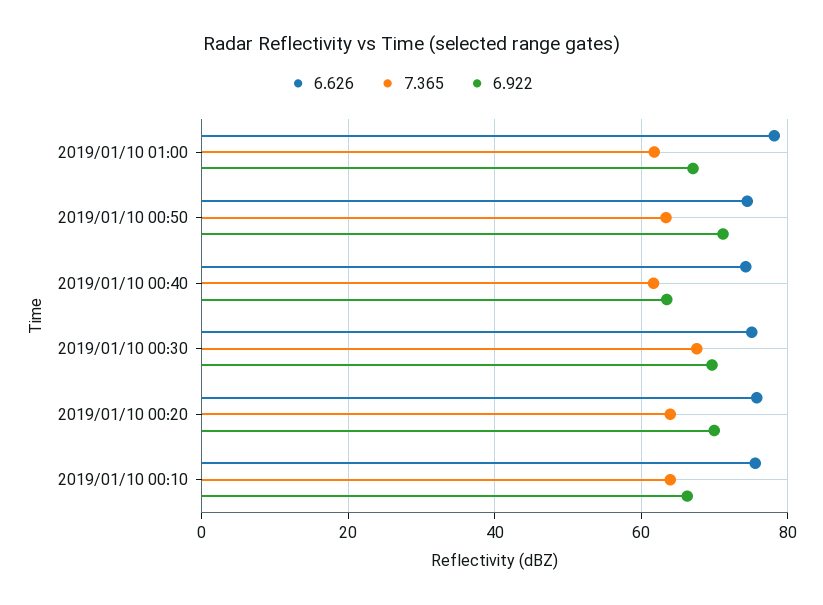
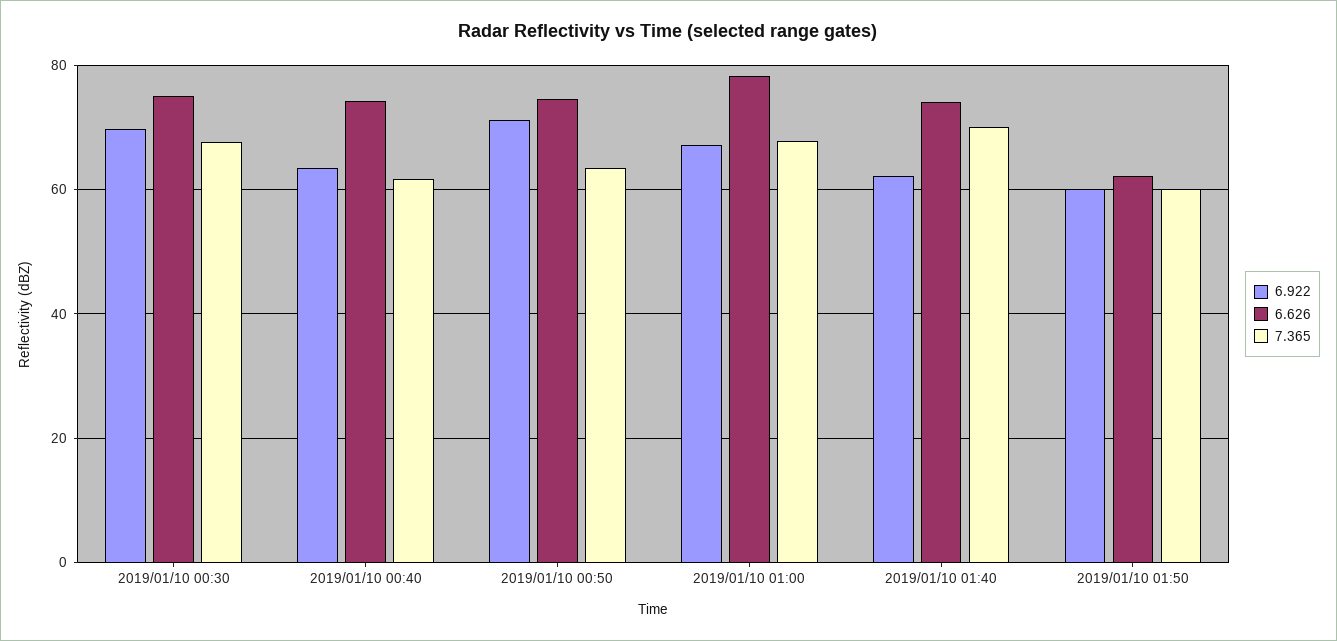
7.365, 2019/01/10 01:00: 62 -> 68
6.626, 2019/01/10 00:20: 76 -> none
7.365, 2019/01/10 00:20: 64 -> none
6.922, 2019/01/10 00:20: 70 -> none
6.626, 2019/01/10 00:10: 76 -> none
7.365, 2019/01/10 00:10: 64 -> none
6.922, 2019/01/10 00:10: 66 -> none
6.922, 2019/01/10 01:40: none -> 62
6.626, 2019/01/10 01:40: none -> 74
7.365, 2019/01/10 01:40: none -> 70
6.922, 2019/01/10 01:50: none -> 60
6.626, 2019/01/10 01:50: none -> 62
7.365, 2019/01/10 01:50: none -> 60

